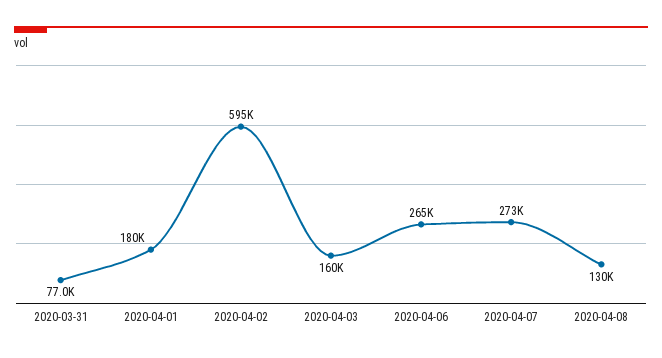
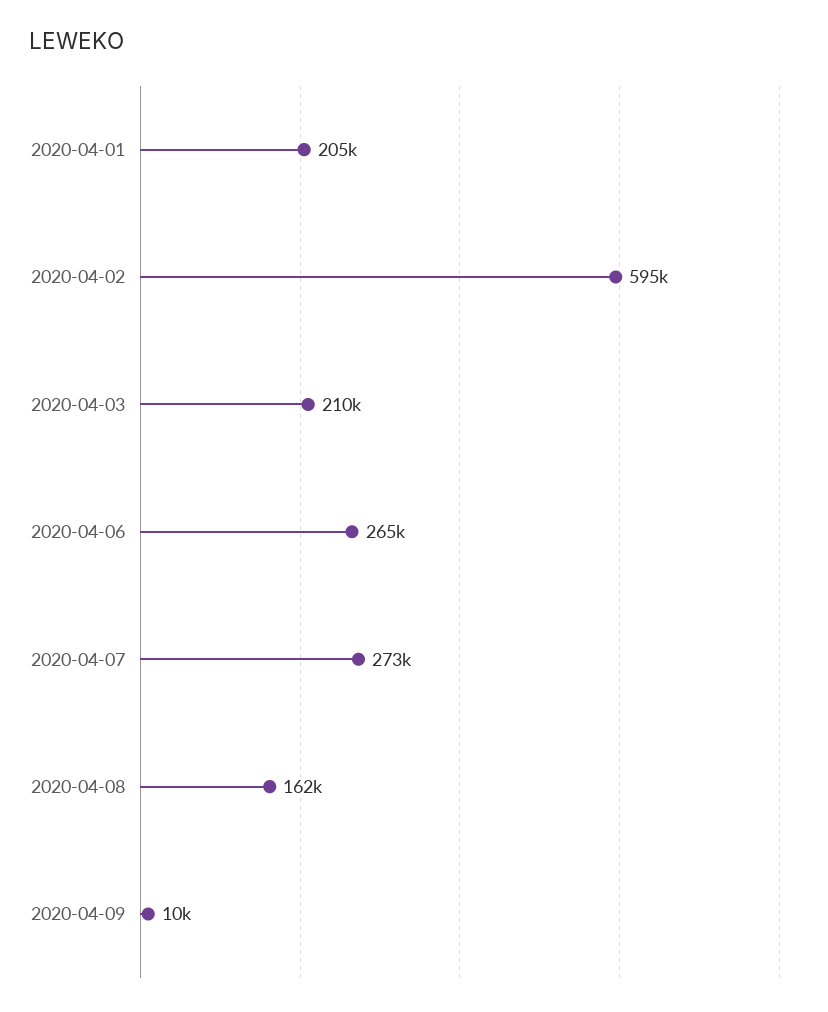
2020-03-31: 77000 -> none
2020-04-01: 180000 -> 205000
2020-04-03: 160000 -> 210000
2020-04-08: 130000 -> 162000
2020-04-09: none -> 10000

